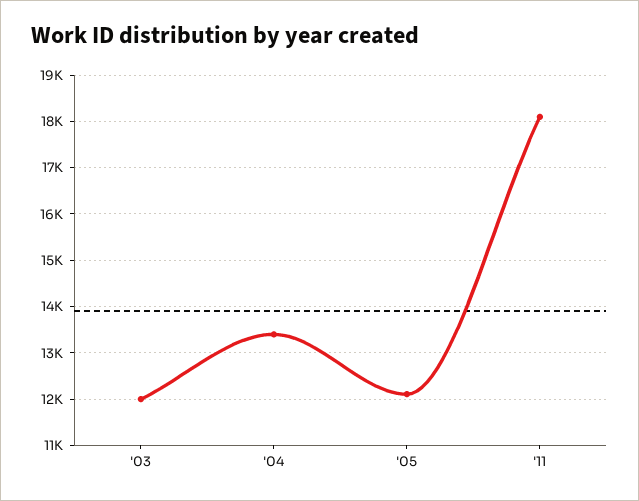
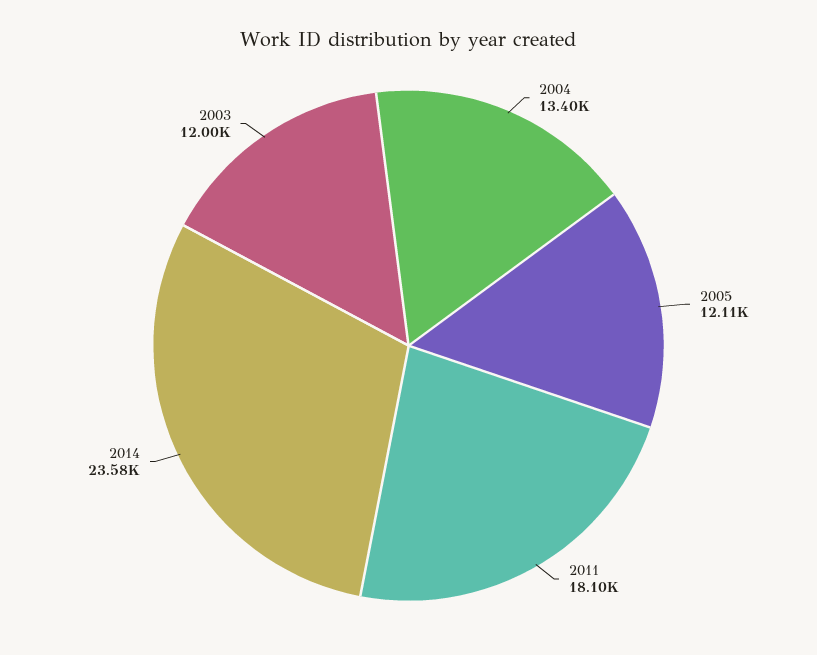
2014: none -> 23580

